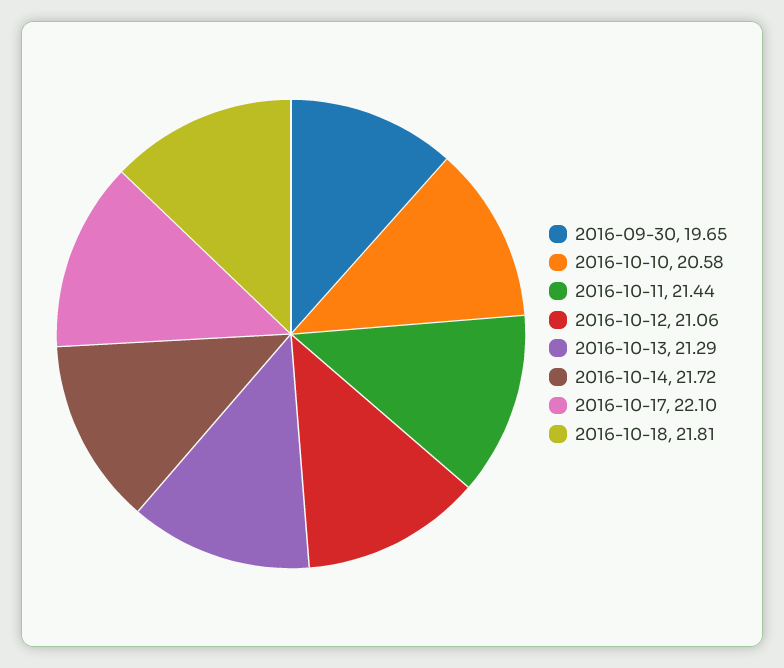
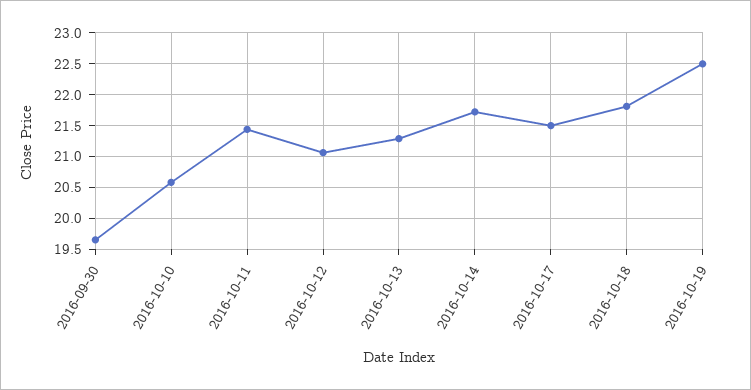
2016-10-17: 22.1 -> 21.5
2016-10-19: none -> 22.5

